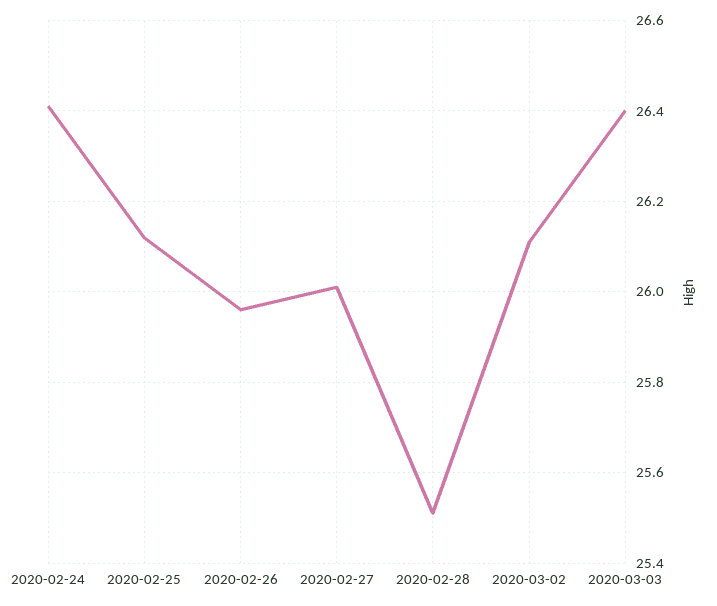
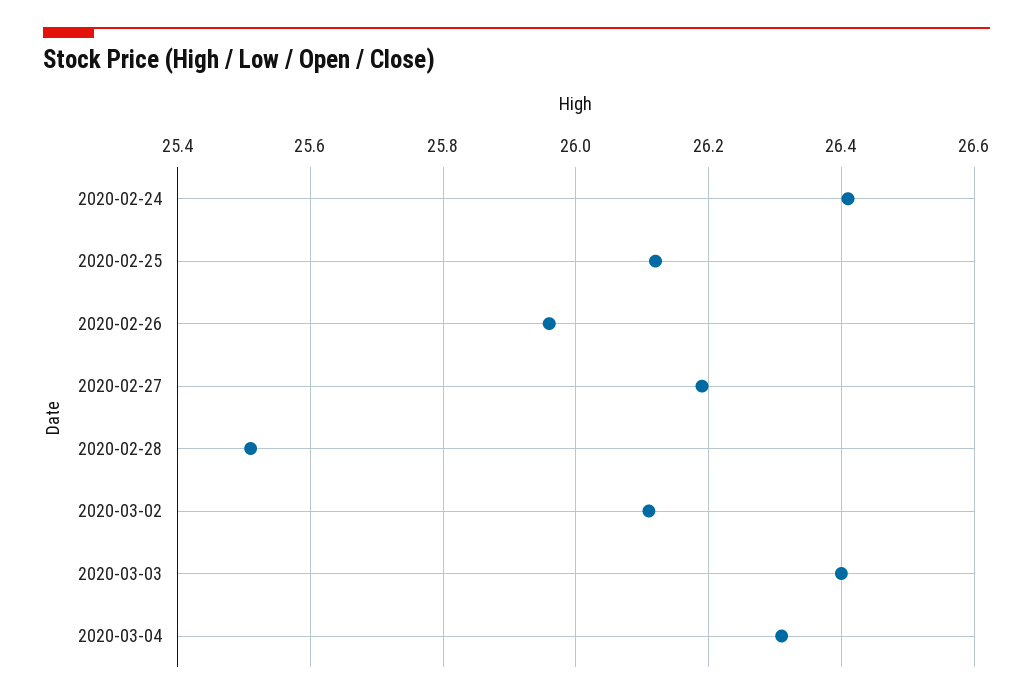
2020-02-27: 26 -> 26.2
2020-03-04: none -> 26.3

